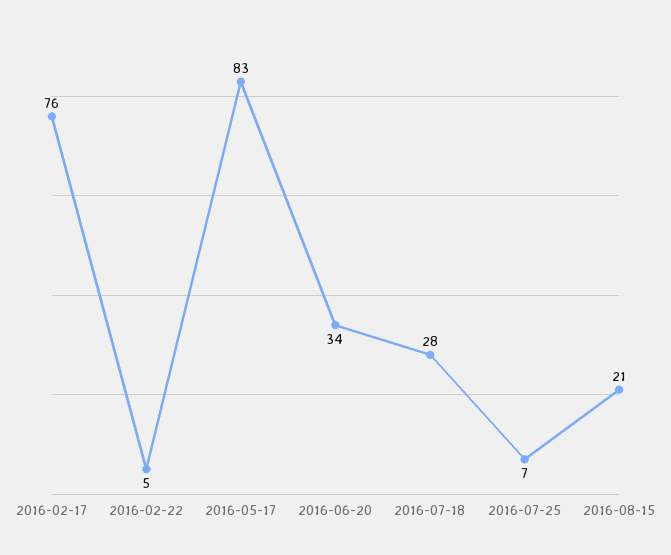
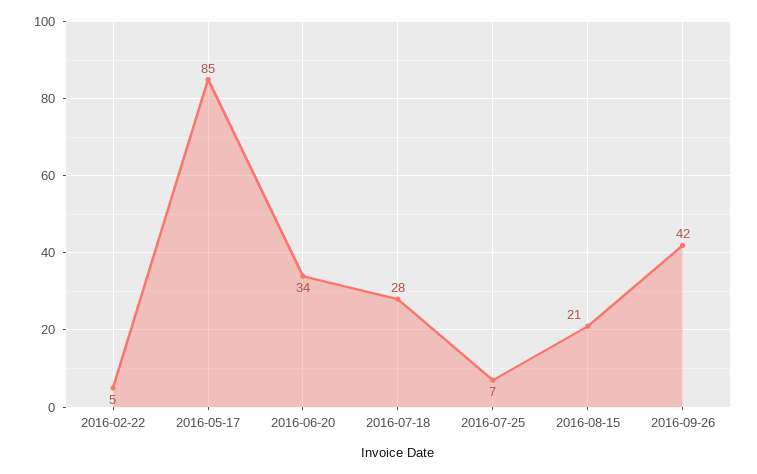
2016-02-17: 76 -> none
2016-05-17: 83 -> 85
2016-09-26: none -> 42

